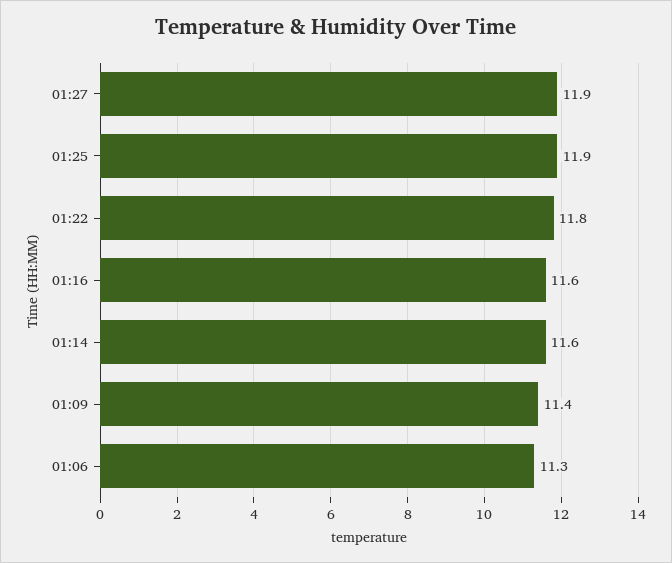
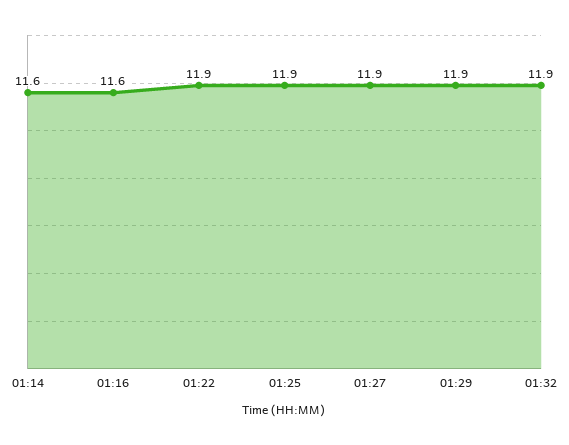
01:22: 11.8 -> 11.9
01:09: 11.4 -> none
01:06: 11.3 -> none
01:29: none -> 11.9
01:32: none -> 11.9

